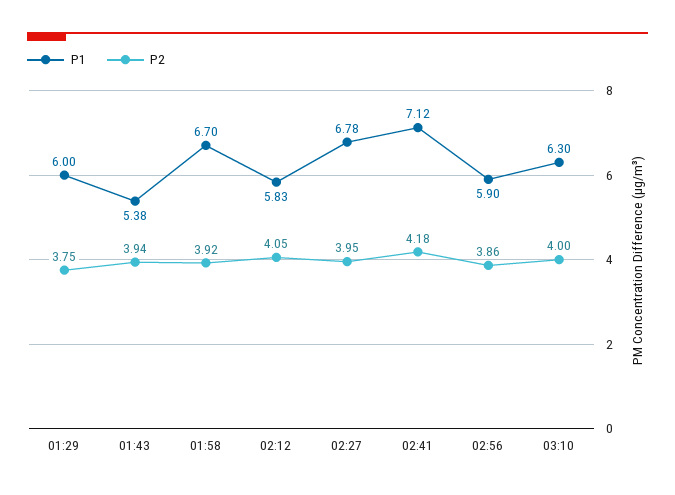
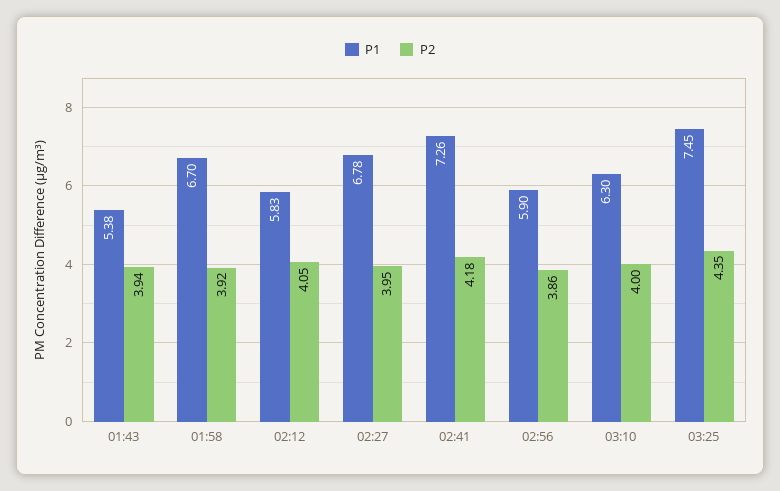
P1, 01:29: 6 -> none
P2, 01:29: 3.75 -> none
P1, 02:41: 7.12 -> 7.26
P1, 03:25: none -> 7.45
P2, 03:25: none -> 4.35

